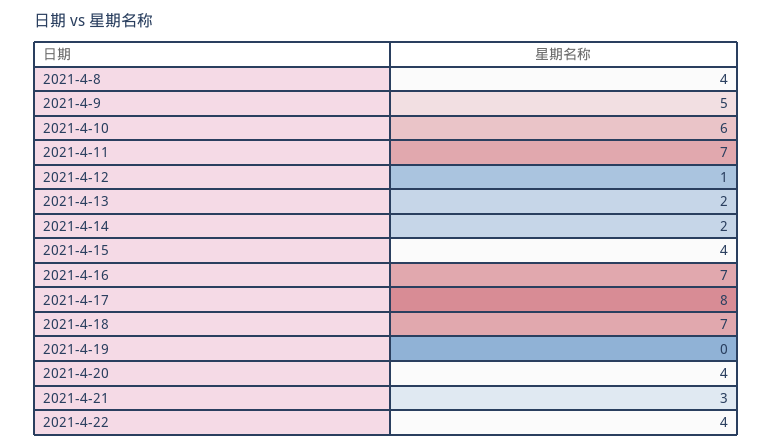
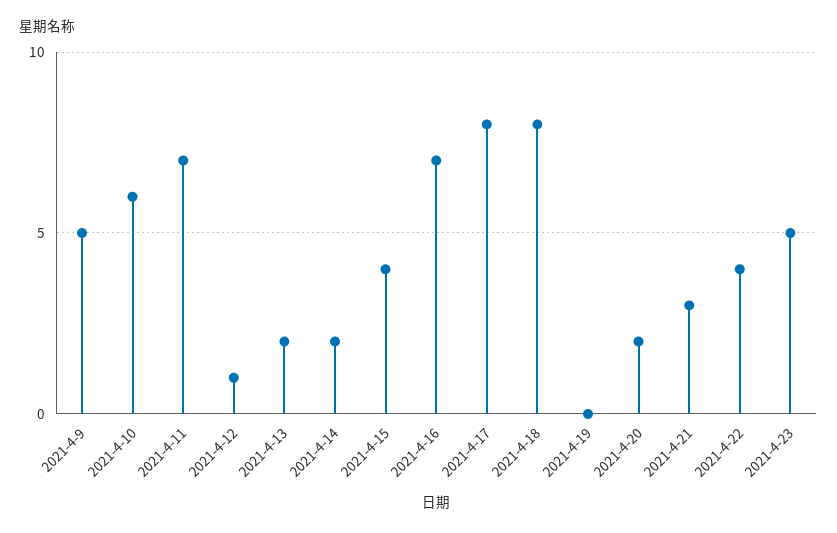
2021-4-8: 4 -> none
2021-4-18: 7 -> 8
2021-4-20: 4 -> 2
2021-4-23: none -> 5

